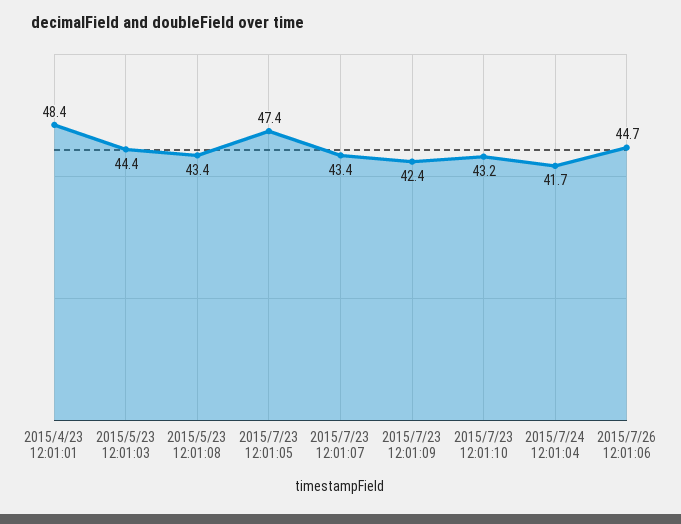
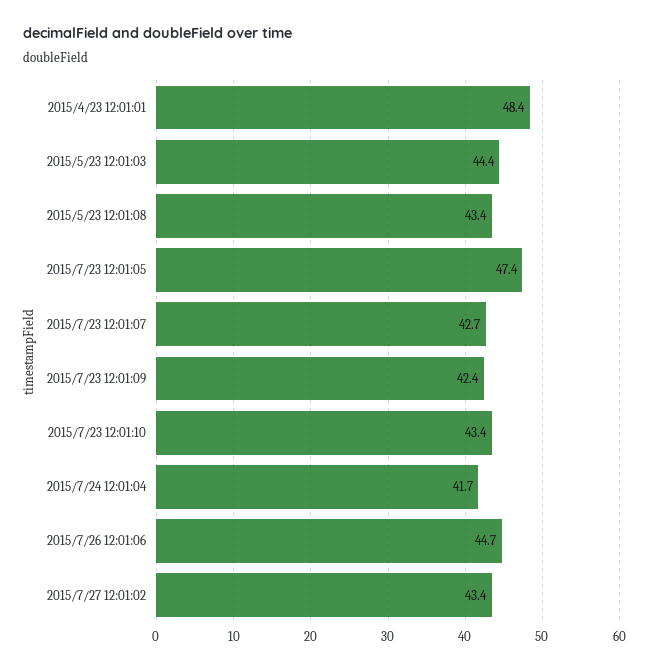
2015/7/23 12:01:07: 43.4 -> 42.7
2015/7/23 12:01:10: 43.2 -> 43.4
2015/7/27 12:01:02: none -> 43.4

